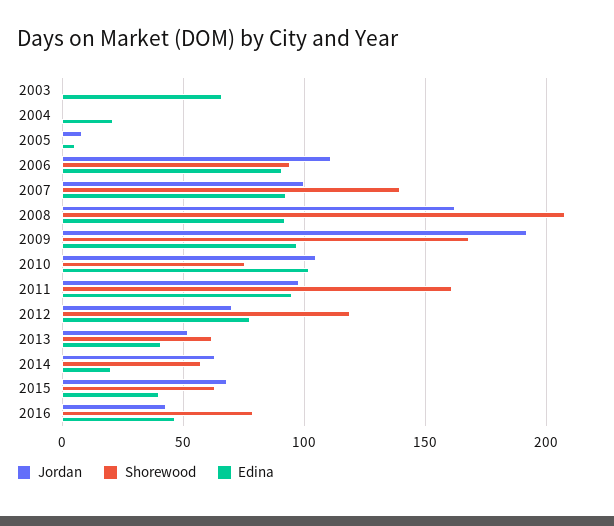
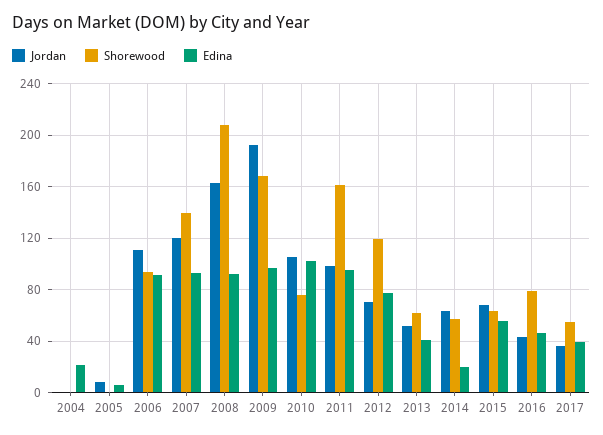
Jordan, 2003: 0 -> none
Shorewood, 2003: 0 -> none
Edina, 2003: 65 -> none
Jordan, 2007: 100 -> 120
Edina, 2015: 40 -> 55
Jordan, 2017: none -> 35
Shorewood, 2017: none -> 55
Edina, 2017: none -> 40

